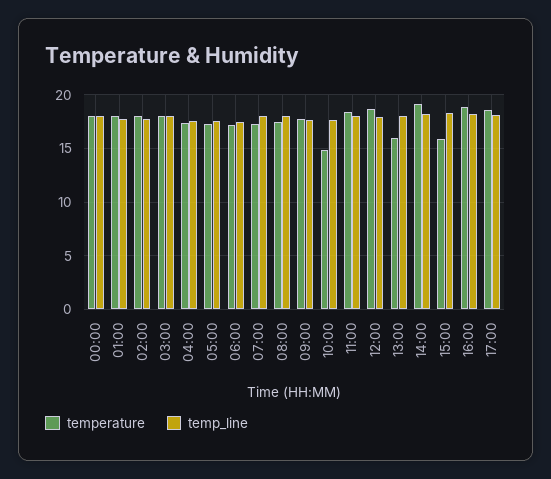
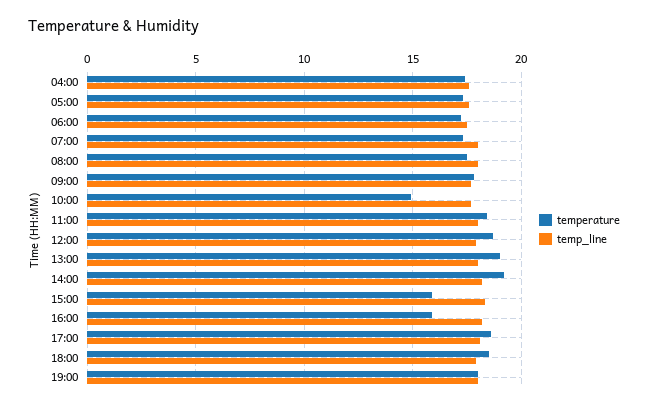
temperature, 00:00: 18 -> none
temp_line, 00:00: 18 -> none
temperature, 01:00: 18 -> none
temp_line, 01:00: 18 -> none
temperature, 02:00: 18 -> none
temp_line, 02:00: 18 -> none
temperature, 03:00: 18 -> none
temp_line, 03:00: 18 -> none
temperature, 13:00: 16 -> 19
temperature, 16:00: 19 -> 16
temperature, 18:00: none -> 18.5
temp_line, 18:00: none -> 18
temperature, 19:00: none -> 18
temp_line, 19:00: none -> 18

